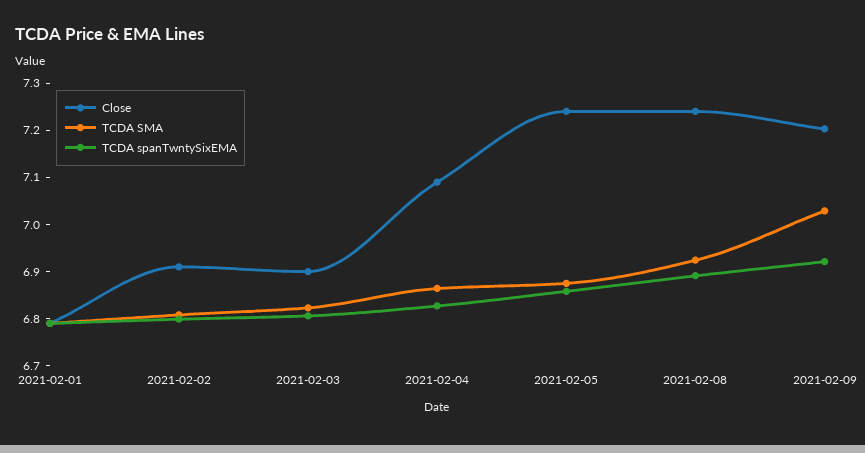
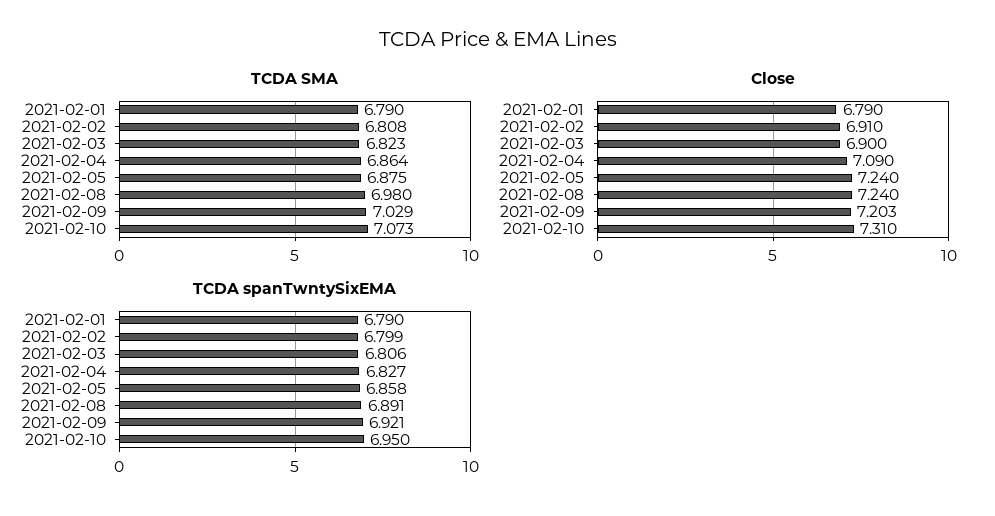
TCDA SMA, 2021-02-08: 6.92 -> 6.98
TCDA SMA, 2021-02-10: none -> 7.073
Close, 2021-02-10: none -> 7.31
TCDA spanTwntySixEMA, 2021-02-10: none -> 6.95

